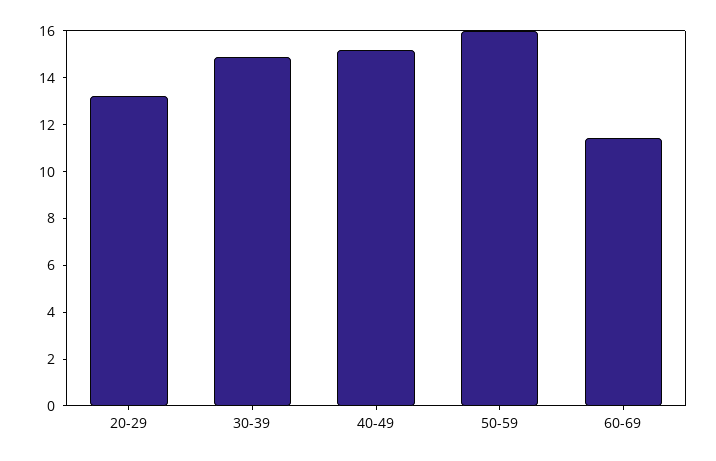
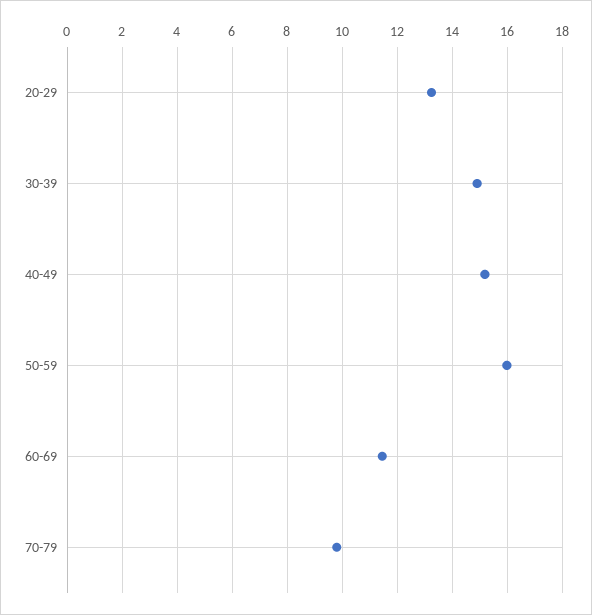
70-79: none -> 9.75

